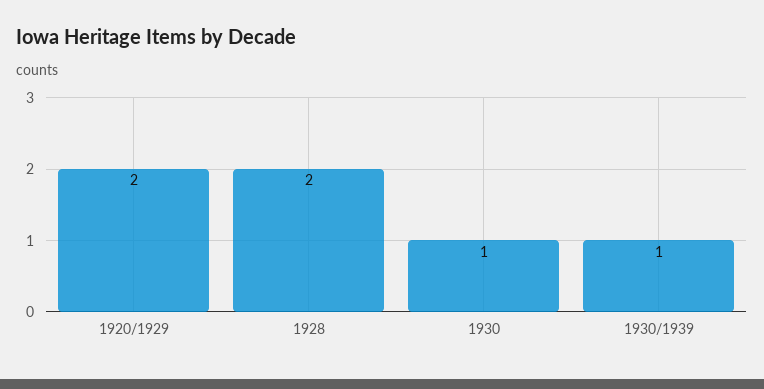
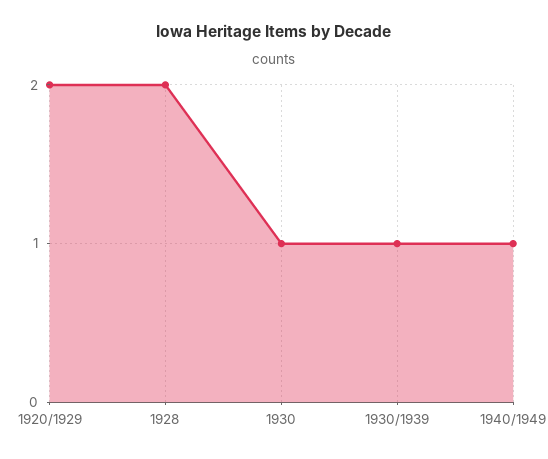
1940/1949: none -> 1

